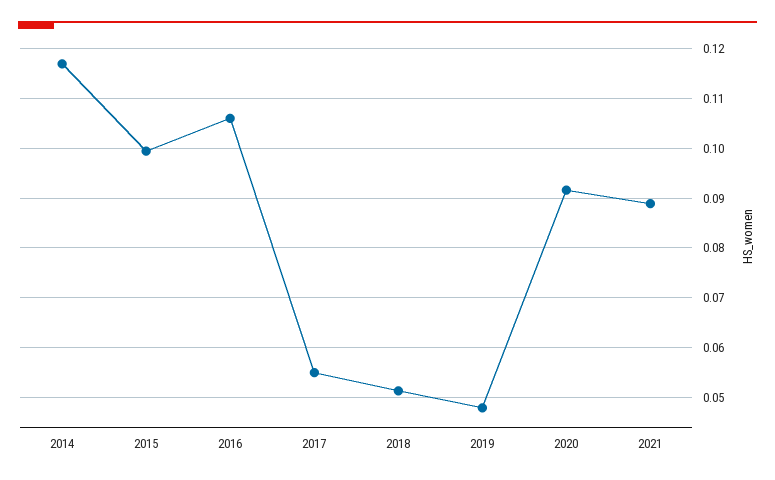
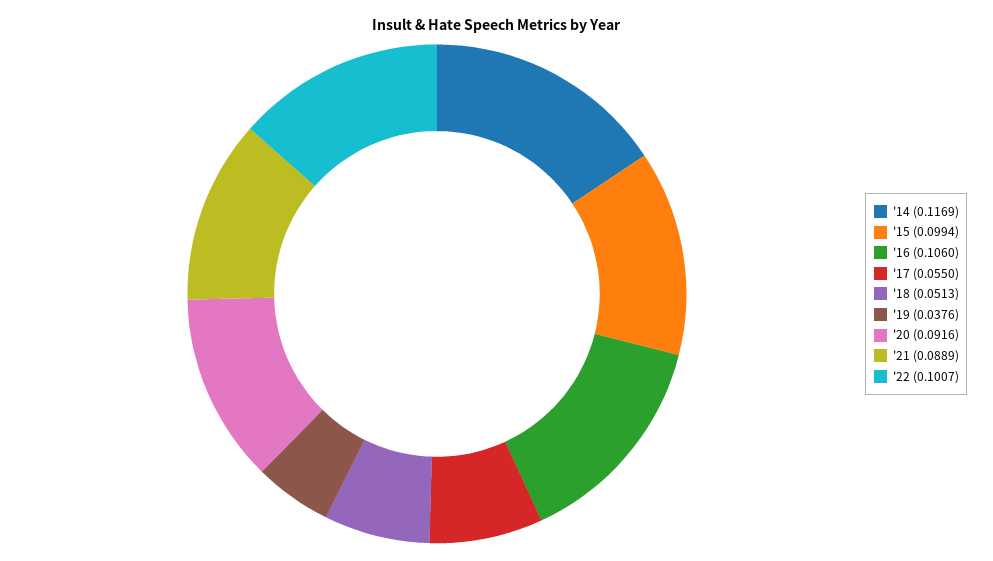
2019: 0.048 -> 0.0376
'22: none -> 0.1007

